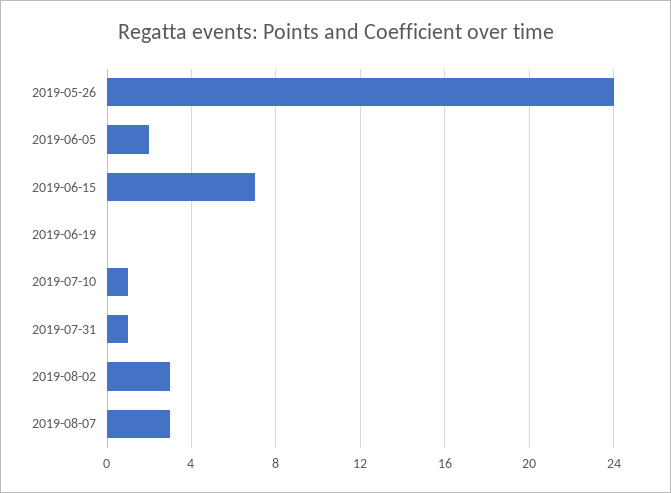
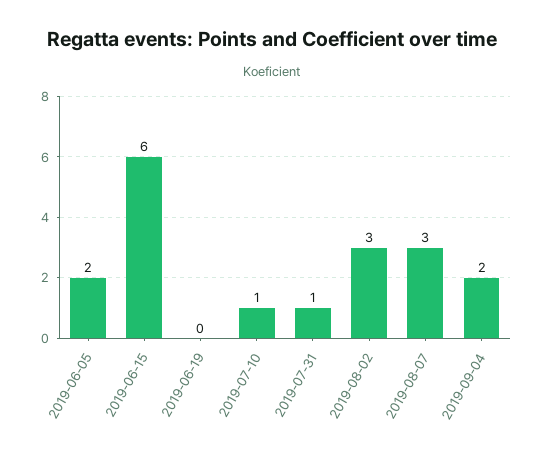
2019-05-26: 24 -> none
2019-06-15: 7 -> 6
2019-09-04: none -> 2

